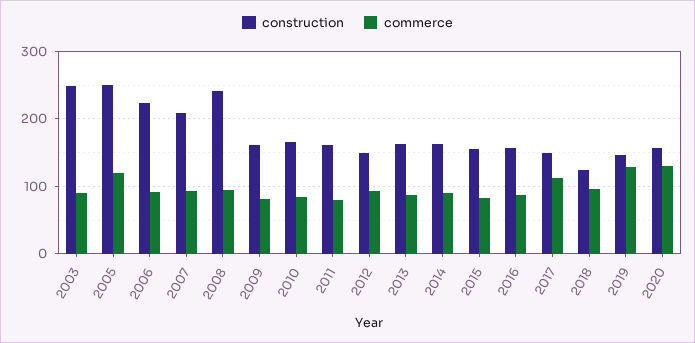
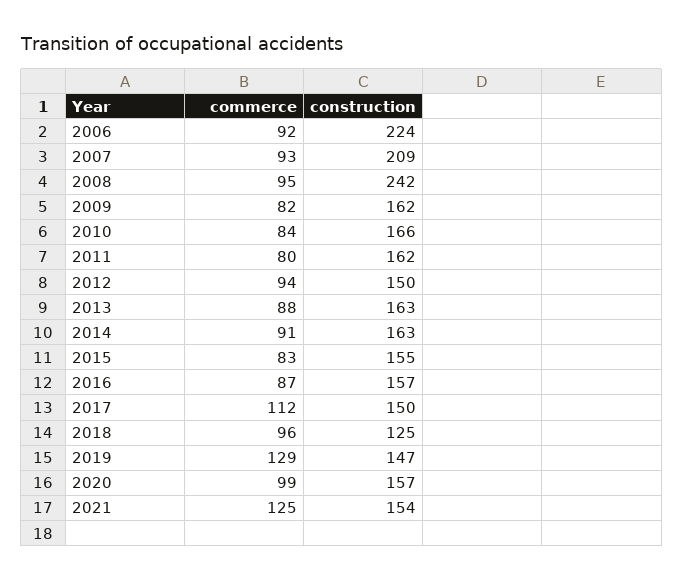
construction, 2003: 250 -> none
commerce, 2003: 90 -> none
construction, 2005: 250 -> none
commerce, 2005: 120 -> none
commerce, 2020: 130 -> 99
commerce, 2021: none -> 125
construction, 2021: none -> 154

